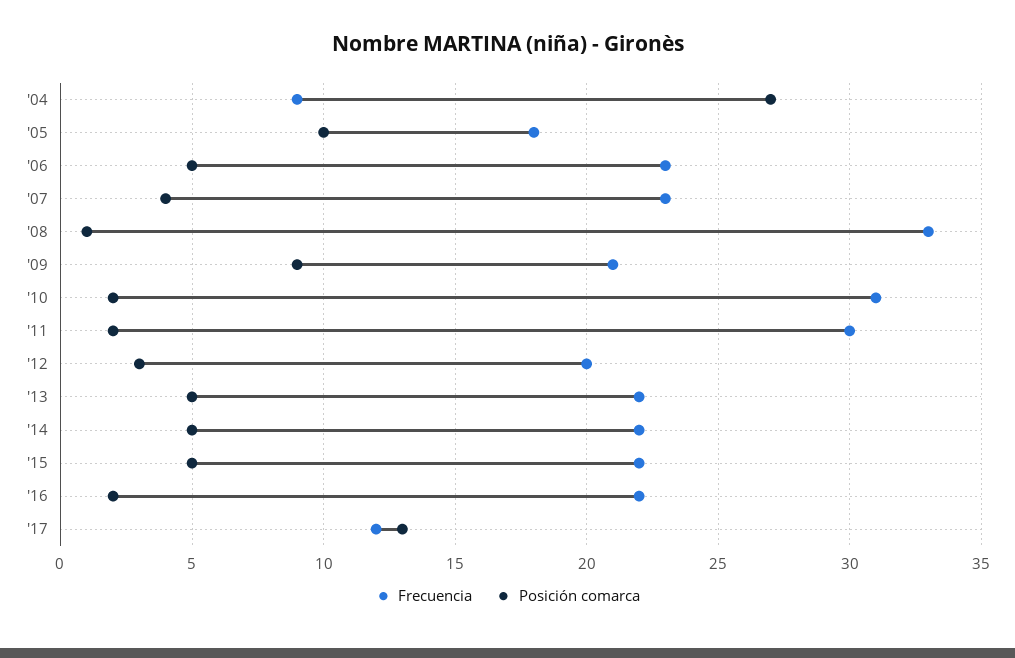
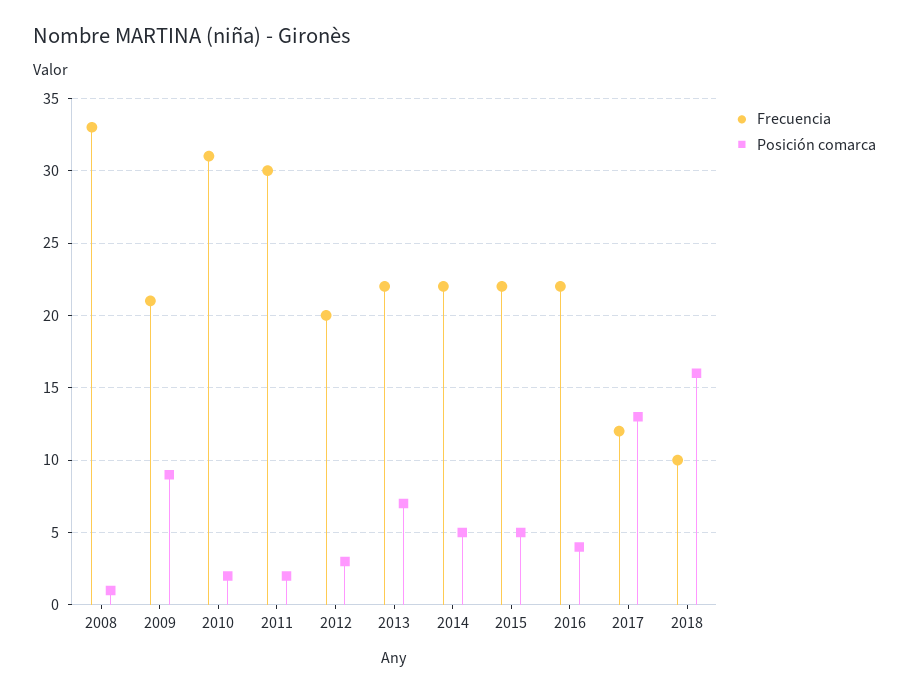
Frecuencia, '04: 9 -> none
Posición comarca, '04: 27 -> none
Frecuencia, '05: 18 -> none
Posición comarca, '05: 10 -> none
Frecuencia, '06: 23 -> none
Posición comarca, '06: 5 -> none
Frecuencia, '07: 23 -> none
Posición comarca, '07: 4 -> none
Posición comarca, '13: 5 -> 7
Posición comarca, '16: 2 -> 4
Frecuencia, 2018: none -> 10
Posición comarca, 2018: none -> 16

